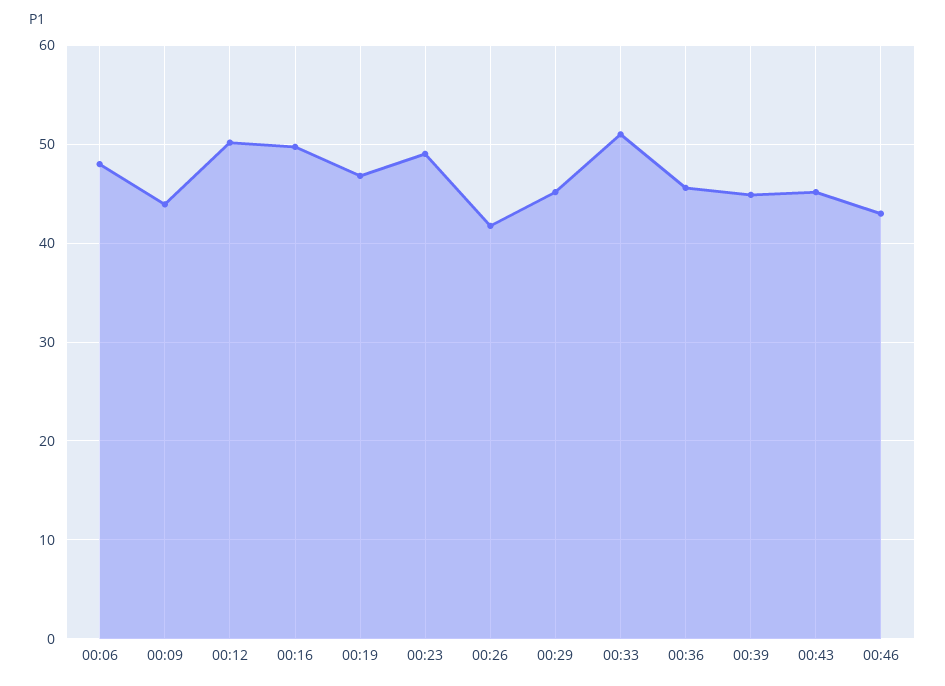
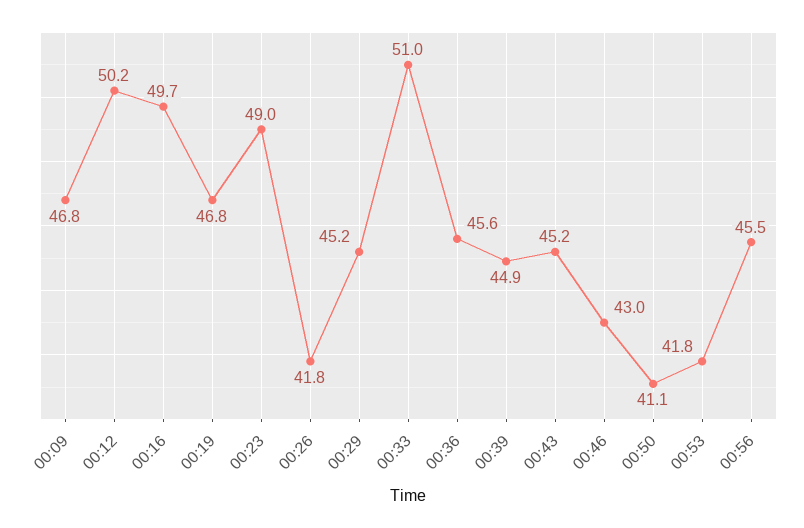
00:06: 48 -> none
00:09: 44 -> 46.8
00:50: none -> 41.1
00:53: none -> 41.8
00:56: none -> 45.5

